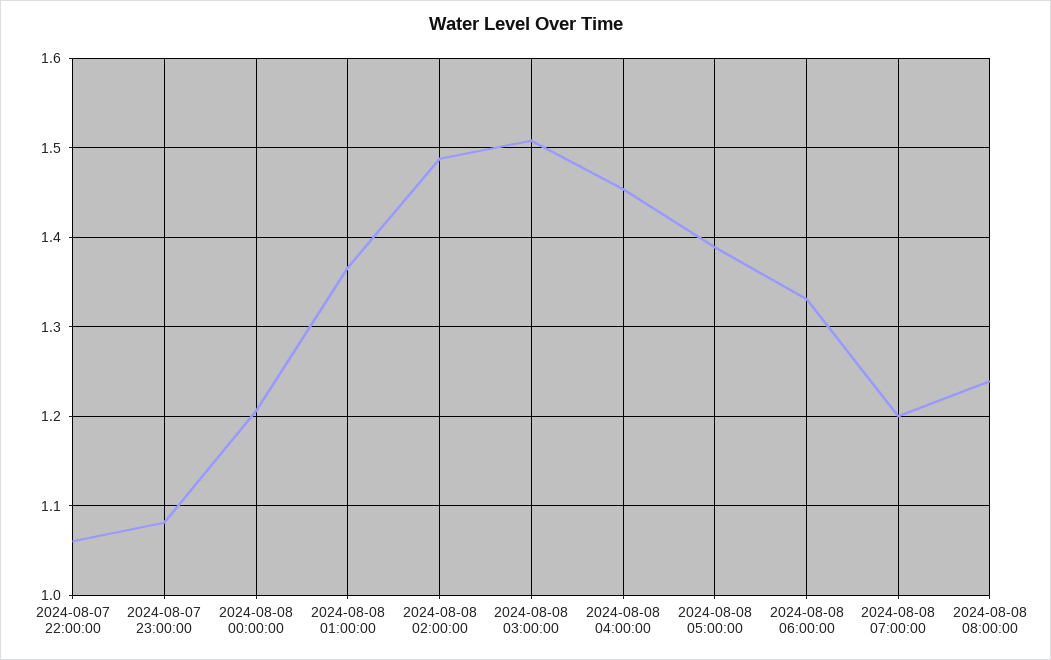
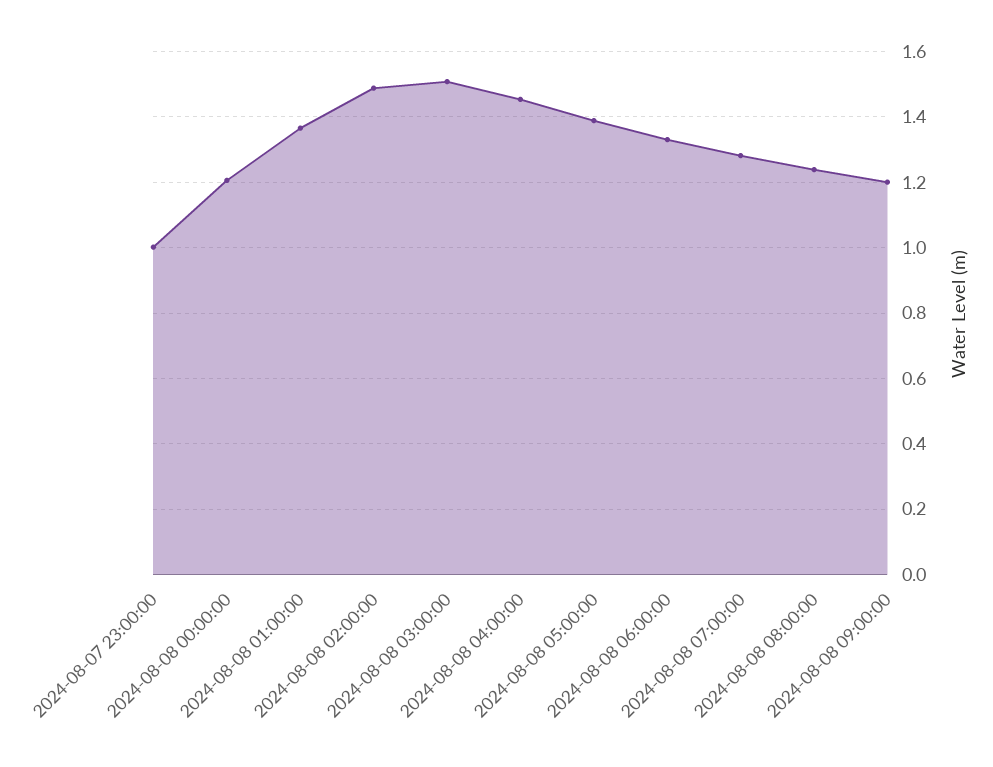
2024-08-07 22:00:00: 1.06 -> none
2024-08-07 23:00:00: 1.08 -> 1
2024-08-08 07:00:00: 1.2 -> 1.28
2024-08-08 09:00:00: none -> 1.2

